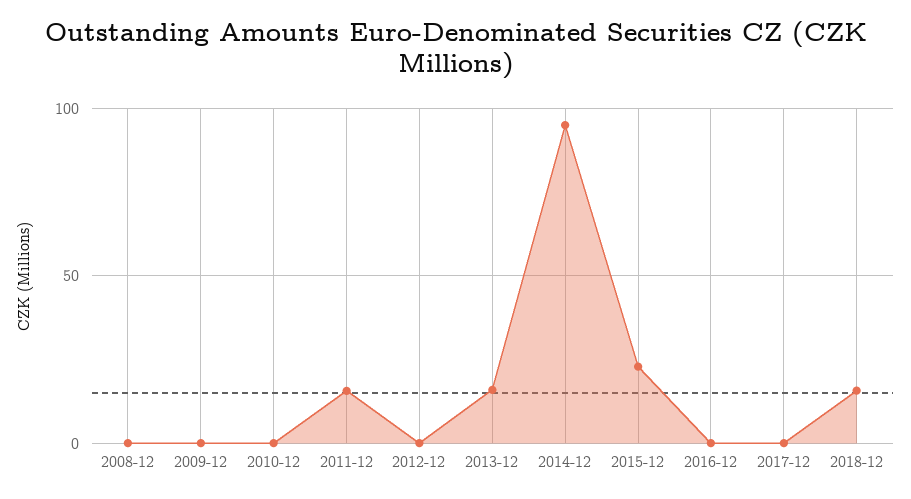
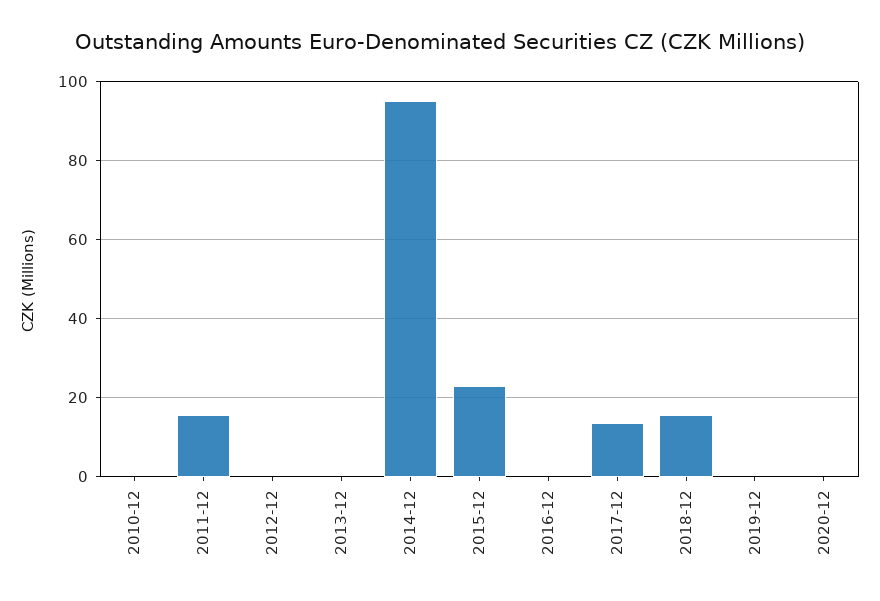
2008-12: 0 -> none
2009-12: 0 -> none
2013-12: 15 -> 0
2017-12: 0 -> 14
2019-12: none -> 0
2020-12: none -> 0

